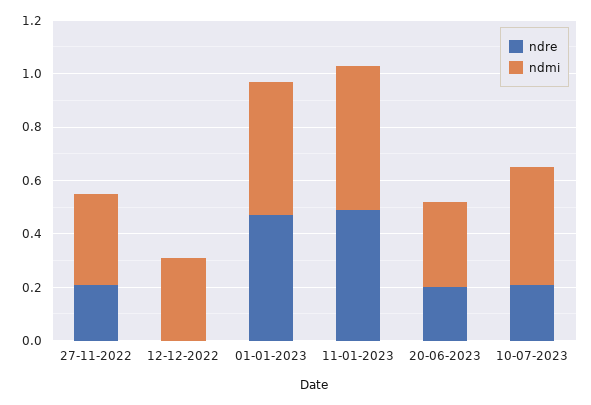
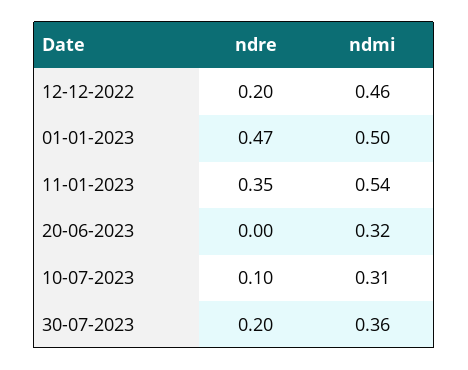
ndre, 27-11-2022: 0.2 -> none
ndmi, 27-11-2022: 0.35 -> none
ndre, 12-12-2022: 0 -> 0.2
ndmi, 12-12-2022: 0.3 -> 0.46
ndre, 11-01-2023: 0.5 -> 0.35
ndre, 20-06-2023: 0.2 -> 0
ndre, 10-07-2023: 0.2 -> 0.1
ndmi, 10-07-2023: 0.45 -> 0.31
ndre, 30-07-2023: none -> 0.2
ndmi, 30-07-2023: none -> 0.36

